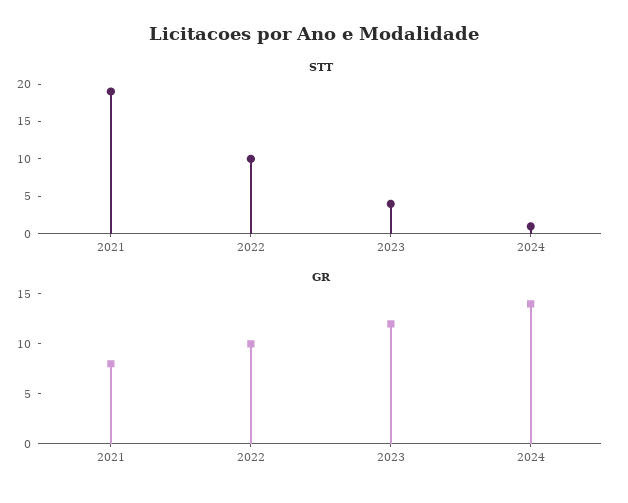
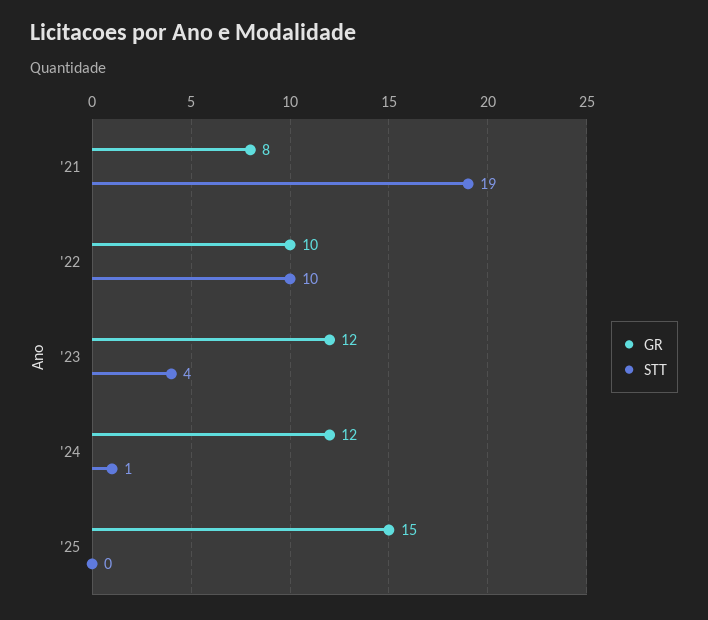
GR, 2024: 14 -> 12
GR, '25: none -> 15
STT, '25: none -> 0

